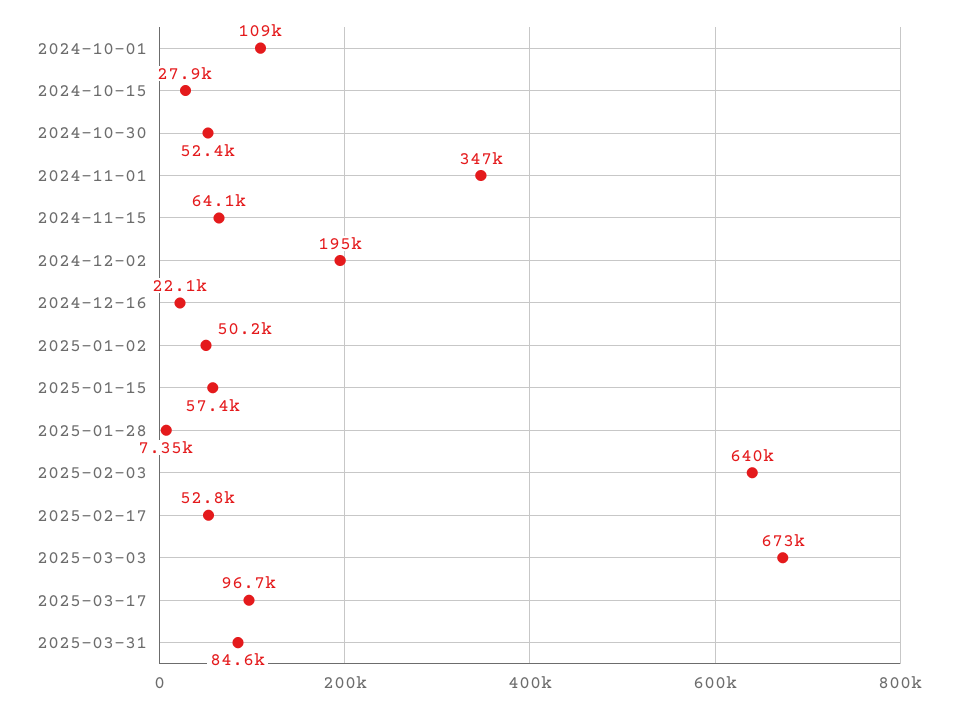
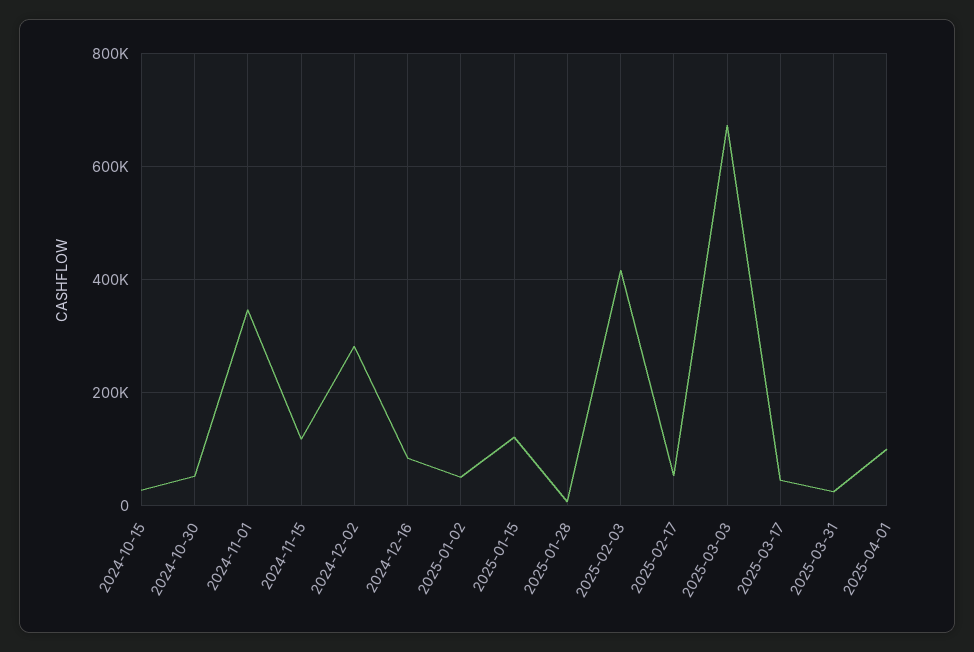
2024-10-01: 109000 -> none
2024-11-15: 64100 -> 120000
2024-12-02: 195000 -> 280000
2024-12-16: 22100 -> 80000
2025-01-15: 57400 -> 120000
2025-02-03: 640000 -> 420000
2025-03-17: 96700 -> 40000
2025-03-31: 84600 -> 20000
2025-04-01: none -> 100000

